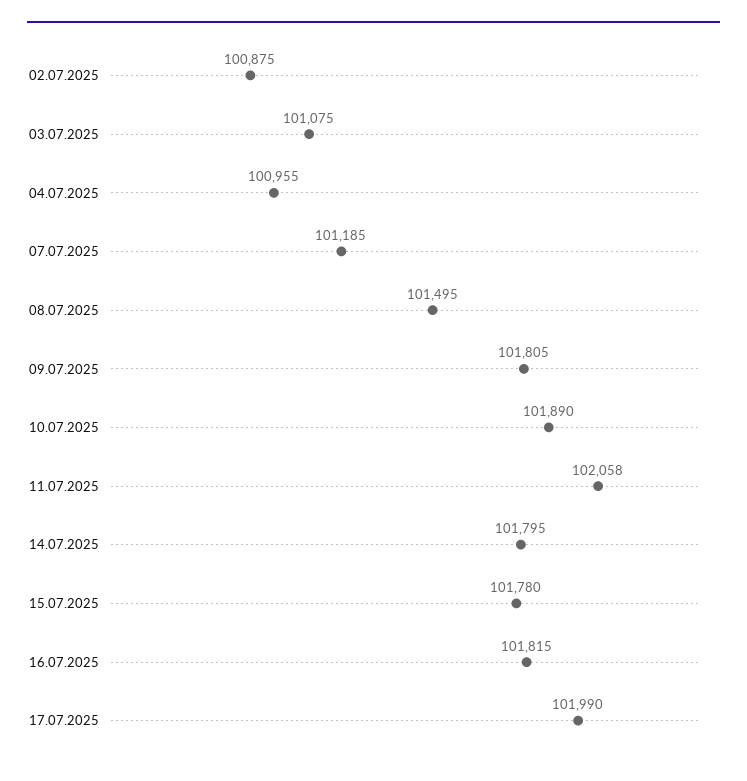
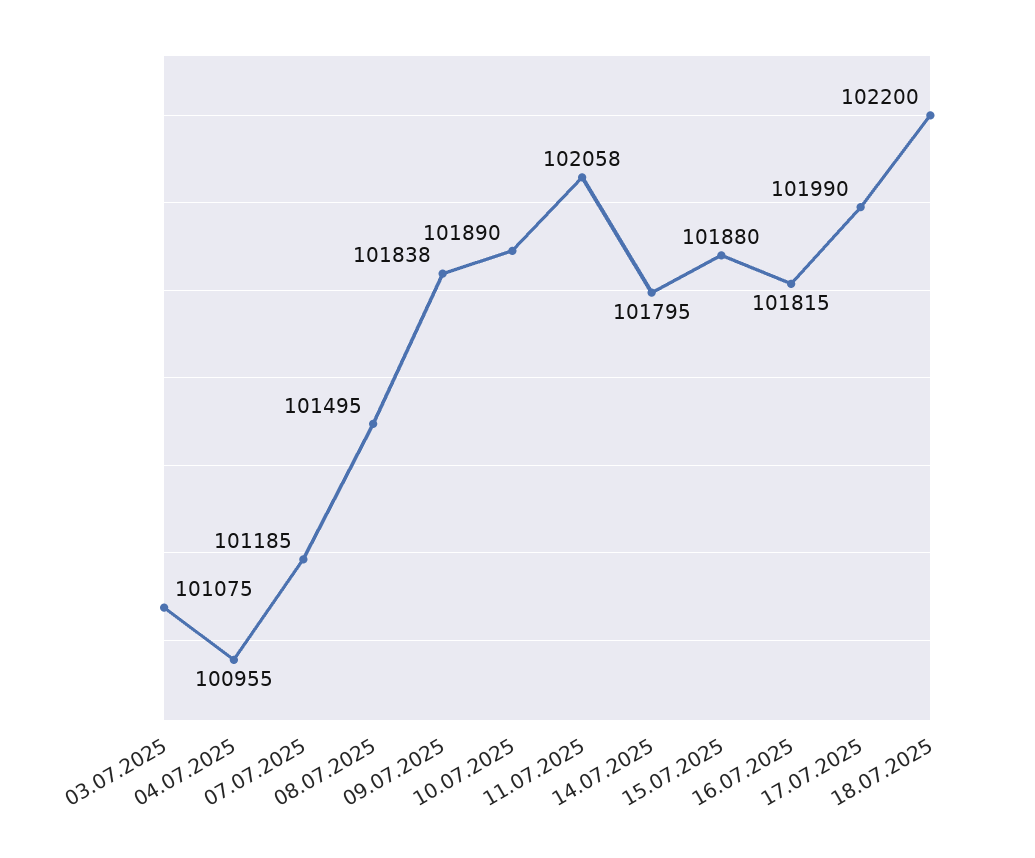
02.07.2025: 100875 -> none
09.07.2025: 101805 -> 101838
15.07.2025: 101780 -> 101880
18.07.2025: none -> 102200

